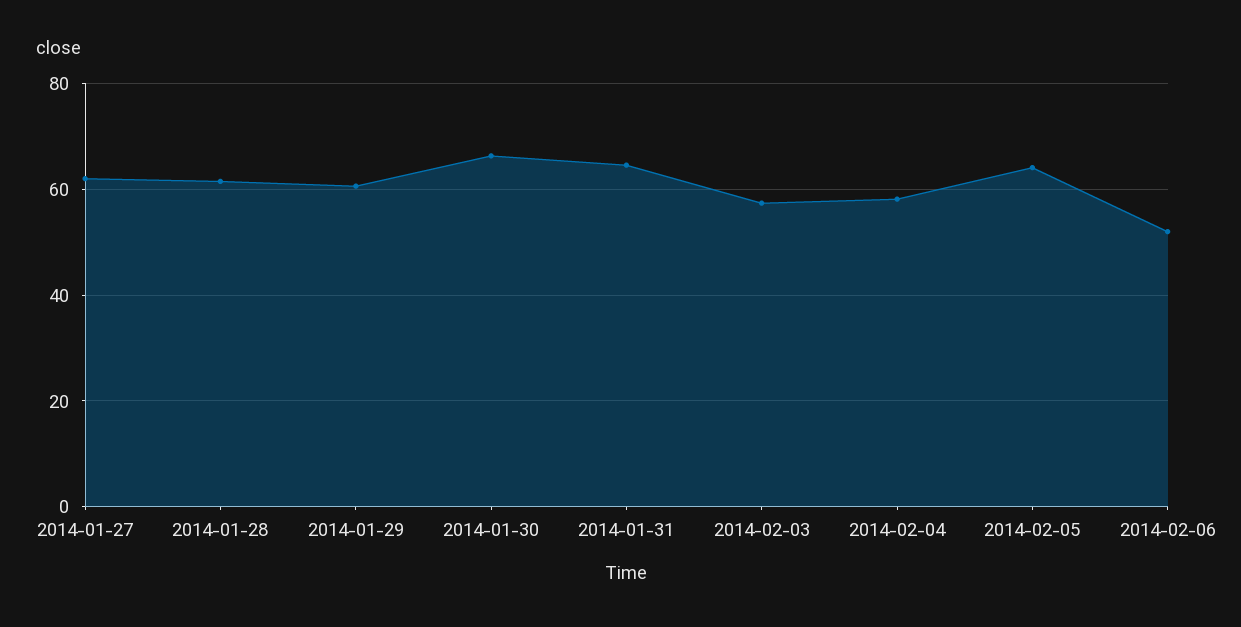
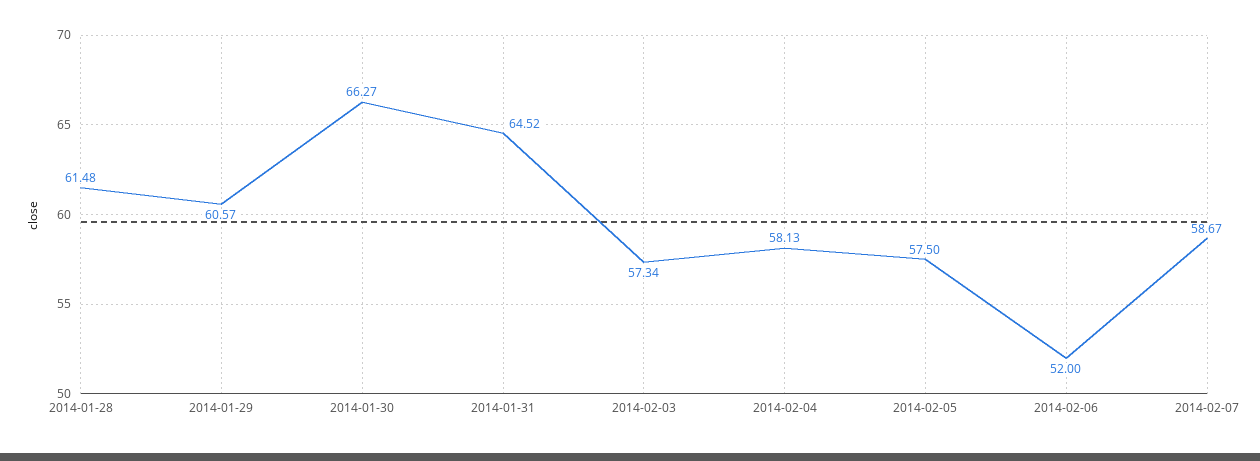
2014-01-27: 62 -> none
2014-02-05: 64 -> 57.5
2014-02-07: none -> 58.67

